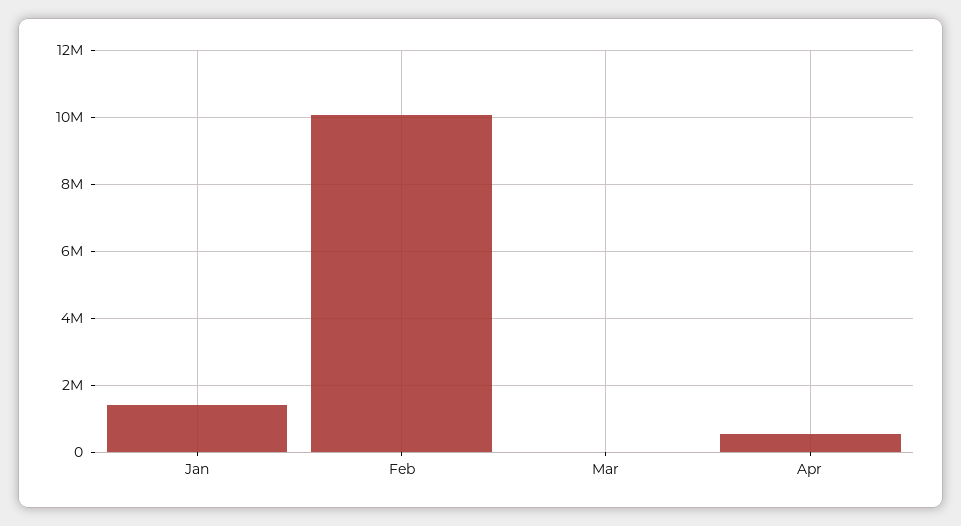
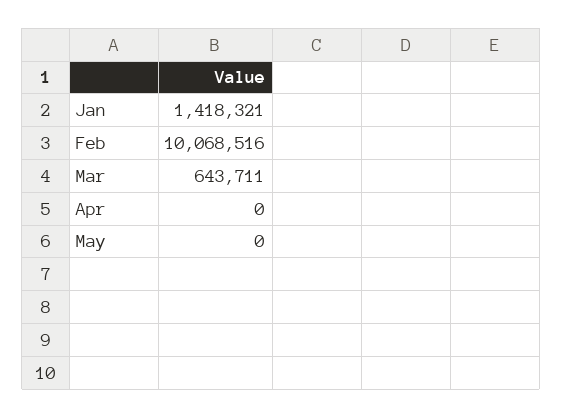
Mar: 0 -> 643711
Apr: 600000 -> 0
May: none -> 0

